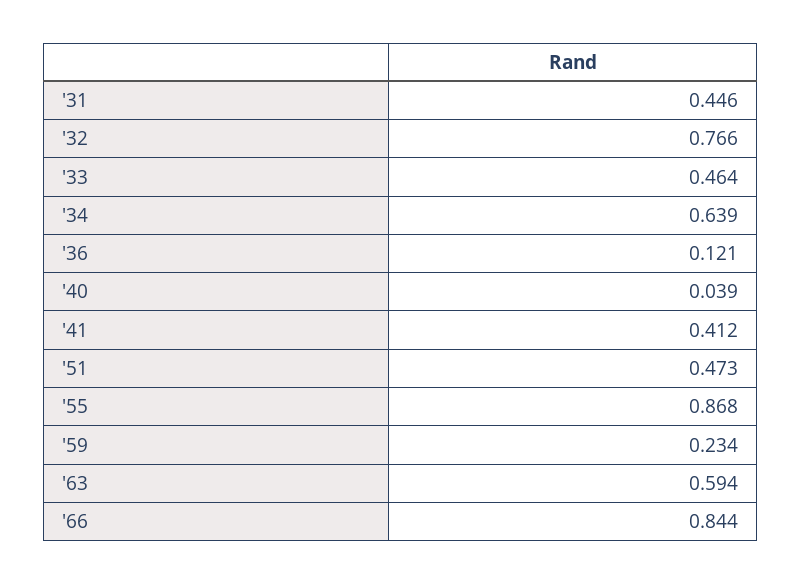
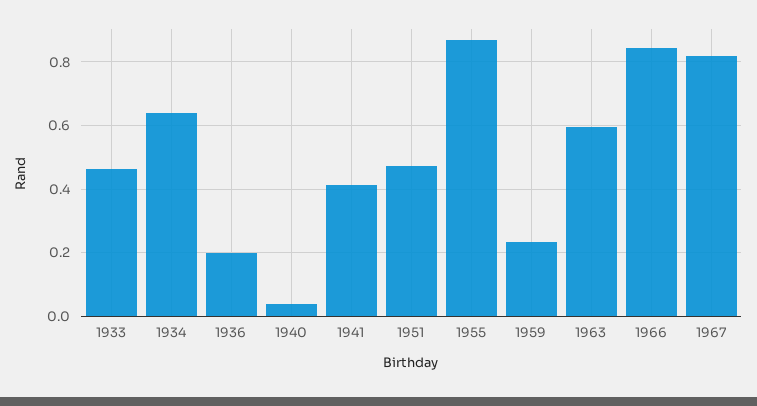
'31: 0.446 -> none
'32: 0.766 -> none
'36: 0.121 -> 0.2
1967: none -> 0.82

